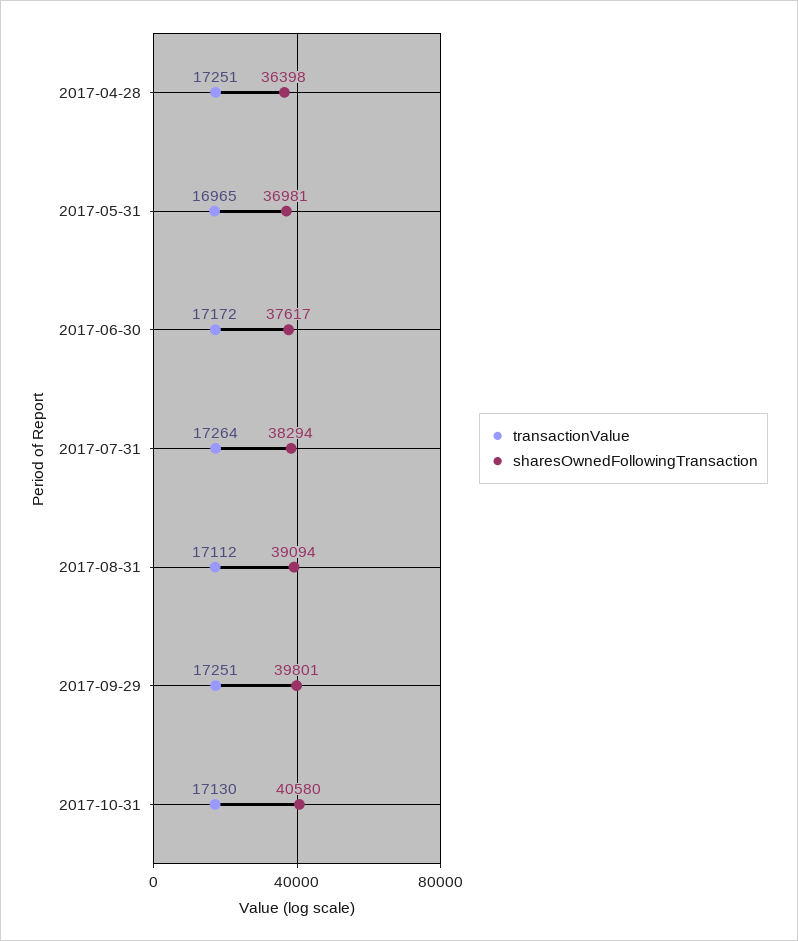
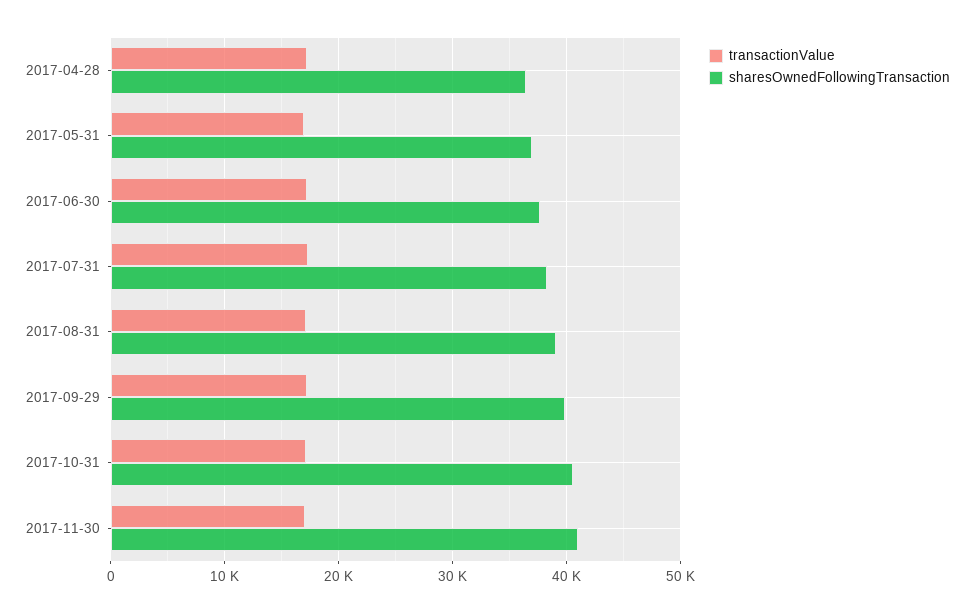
transactionValue, 2017-11-30: none -> 17000
sharesOwnedFollowingTransaction, 2017-11-30: none -> 41000

